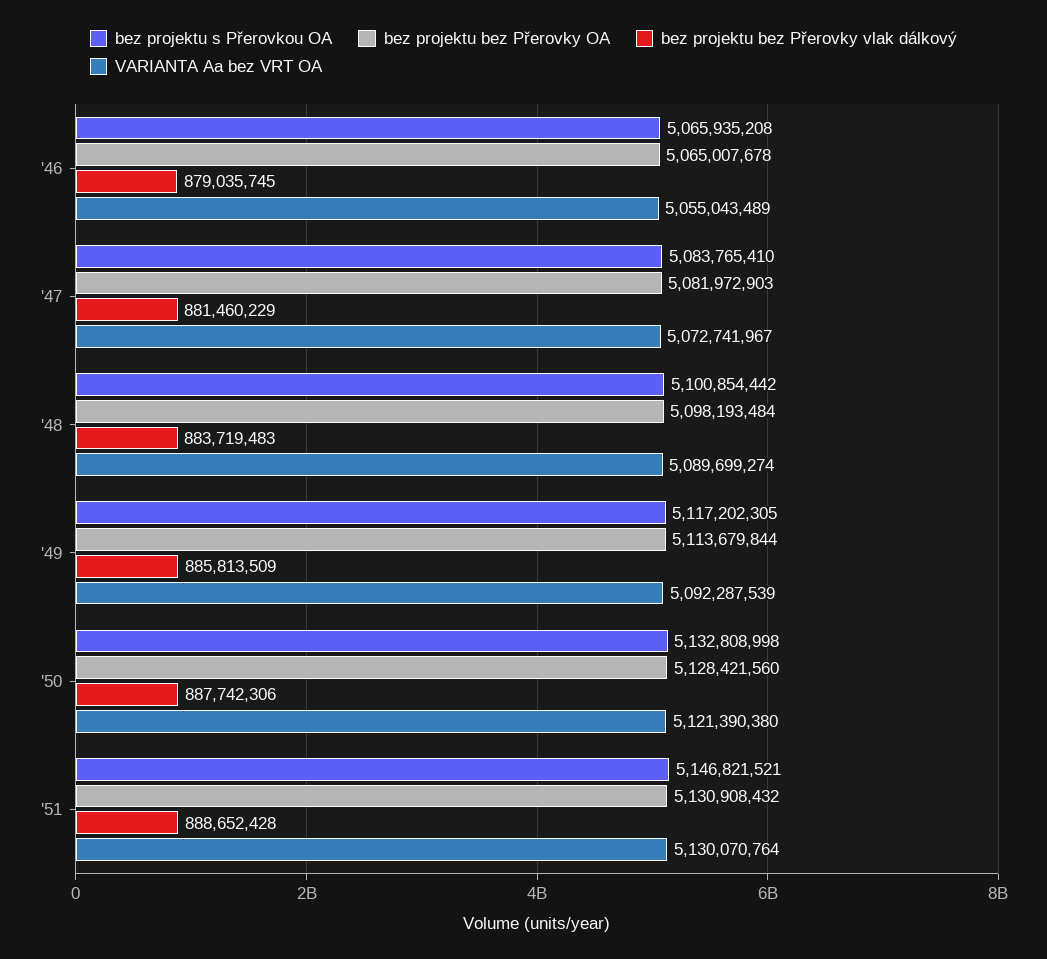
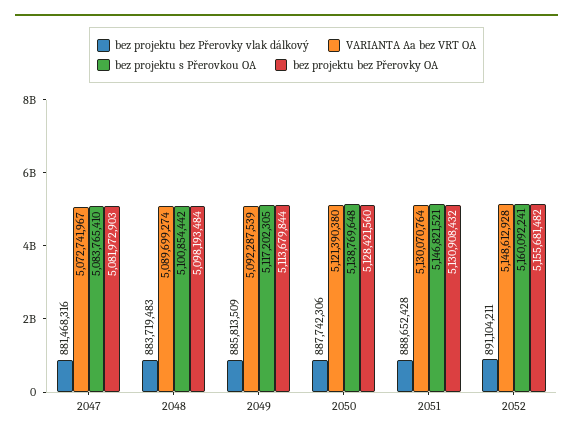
bez projektu s Přerovkou OA, '46: 5065935208 -> none
bez projektu bez Přerovky OA, '46: 5065007678 -> none
bez projektu bez Přerovky vlak dálkový, '46: 879035745 -> none
VARIANTA Aa bez VRT OA, '46: 5055043489 -> none
bez projektu bez Přerovky vlak dálkový, '47: 881460229 -> 881468316
bez projektu s Přerovkou OA, '50: 5132808998 -> 5138769648
bez projektu bez Přerovky vlak dálkový, 2052: none -> 891104211
VARIANTA Aa bez VRT OA, 2052: none -> 5148612928
bez projektu s Přerovkou OA, 2052: none -> 5160092241
bez projektu bez Přerovky OA, 2052: none -> 5155681482

